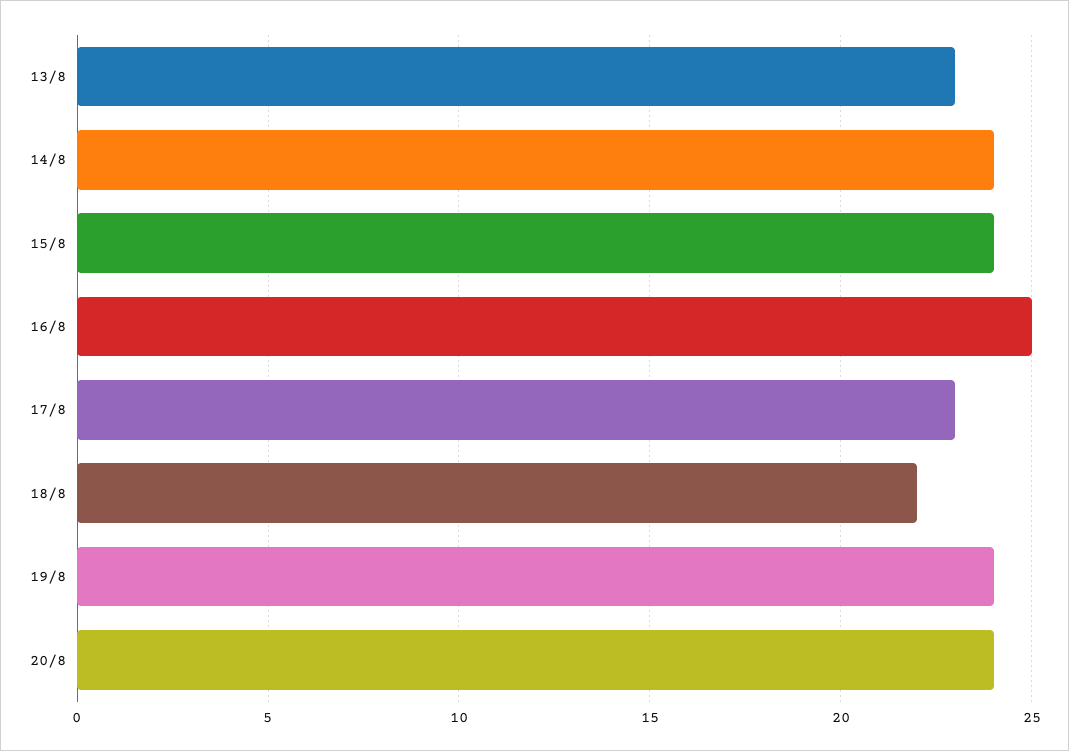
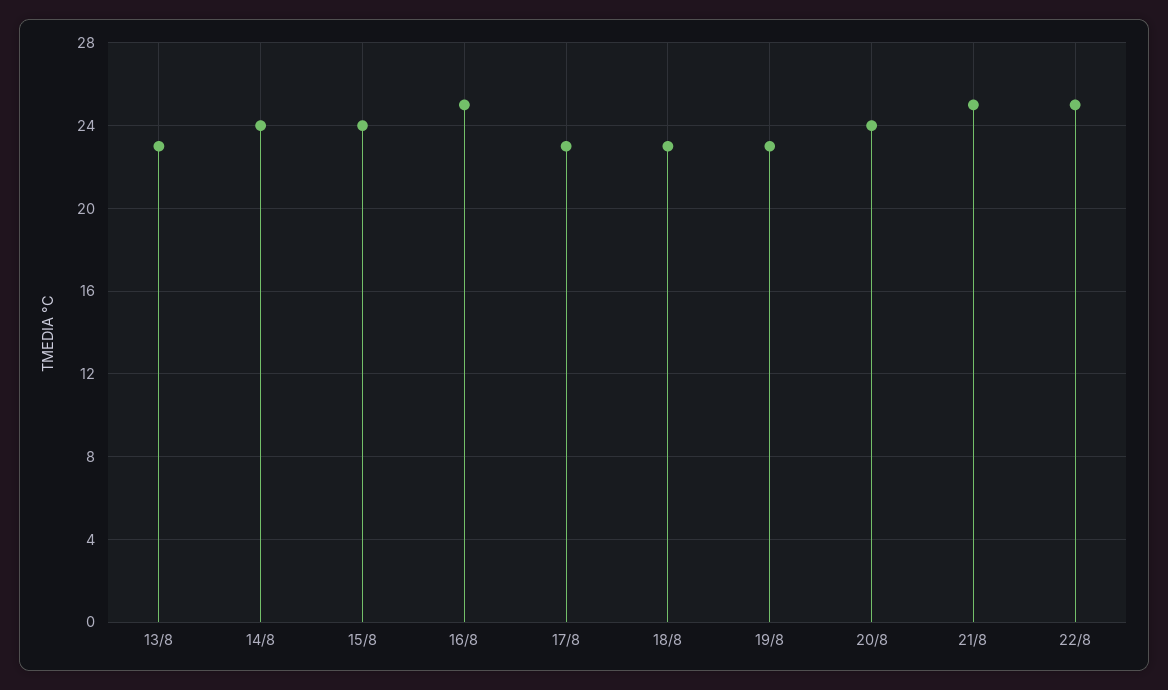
18/8: 22 -> 23
19/8: 24 -> 23
21/8: none -> 25
22/8: none -> 25

